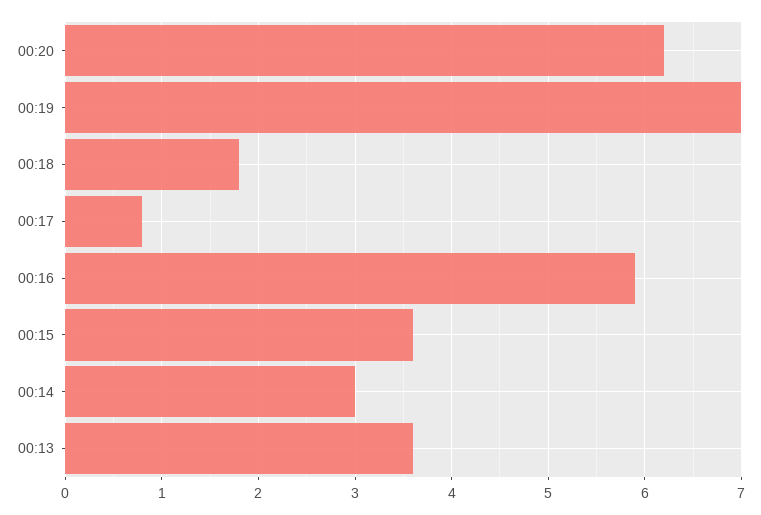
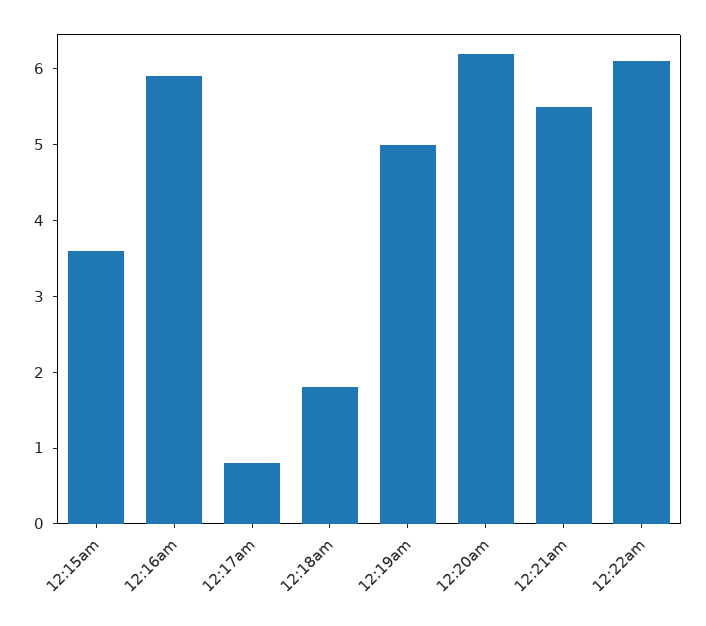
00:19: 7 -> 5
00:14: 3 -> none
00:13: 3.6 -> none
12:21am: none -> 5.5
12:22am: none -> 6

